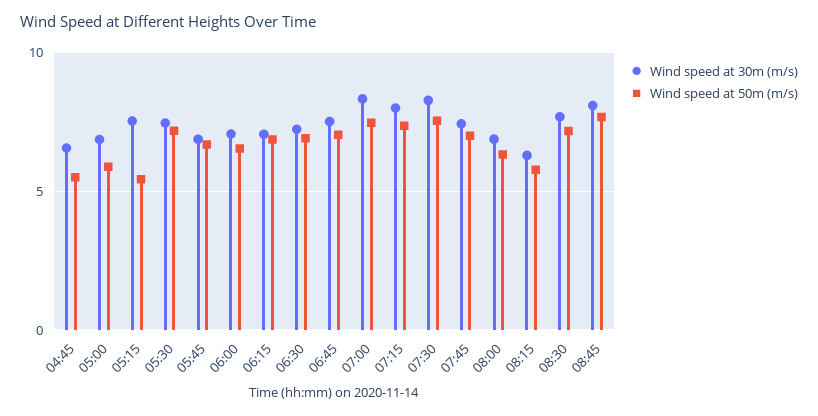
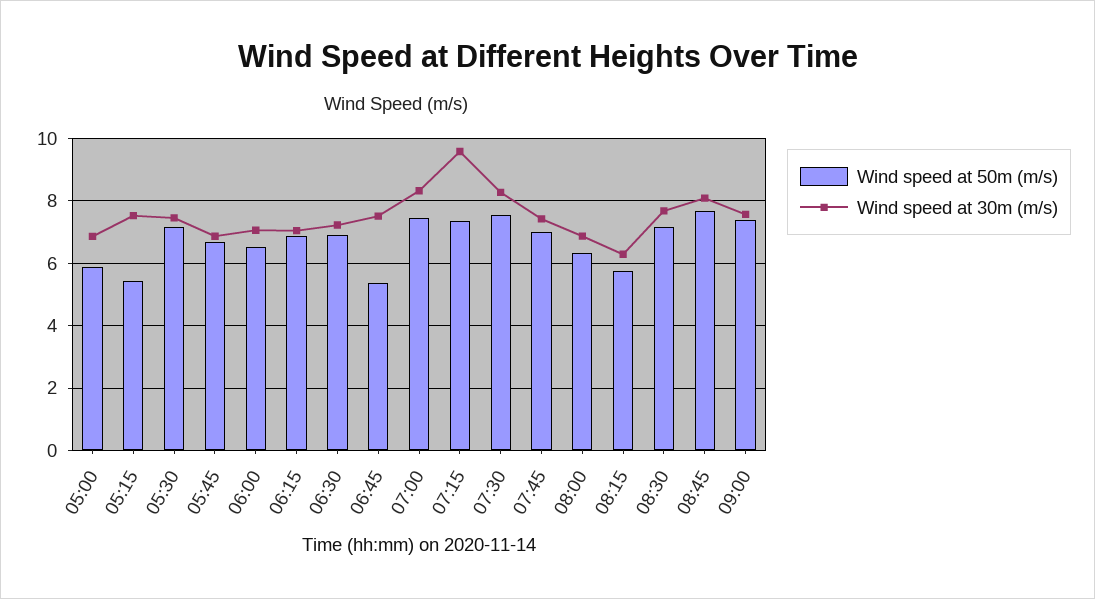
Wind speed at 30m (m/s), 04:45: 6.5 -> none
Wind speed at 50m (m/s), 04:45: 5.5 -> none
Wind speed at 50m (m/s), 06:45: 7 -> 5.4
Wind speed at 30m (m/s), 07:15: 8 -> 9.6
Wind speed at 50m (m/s), 09:00: none -> 7.4
Wind speed at 30m (m/s), 09:00: none -> 7.6

